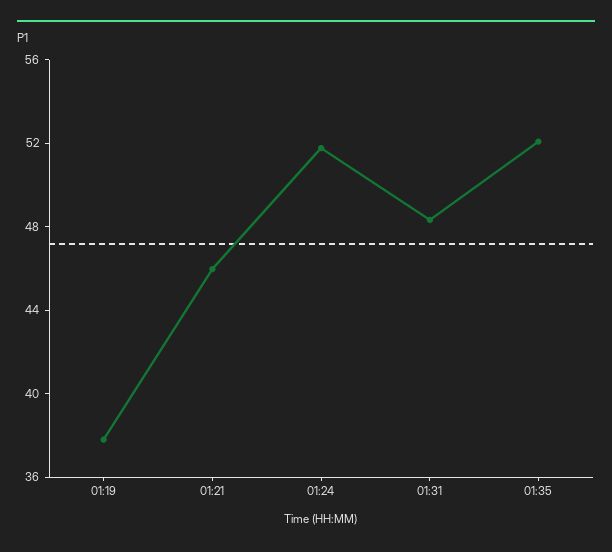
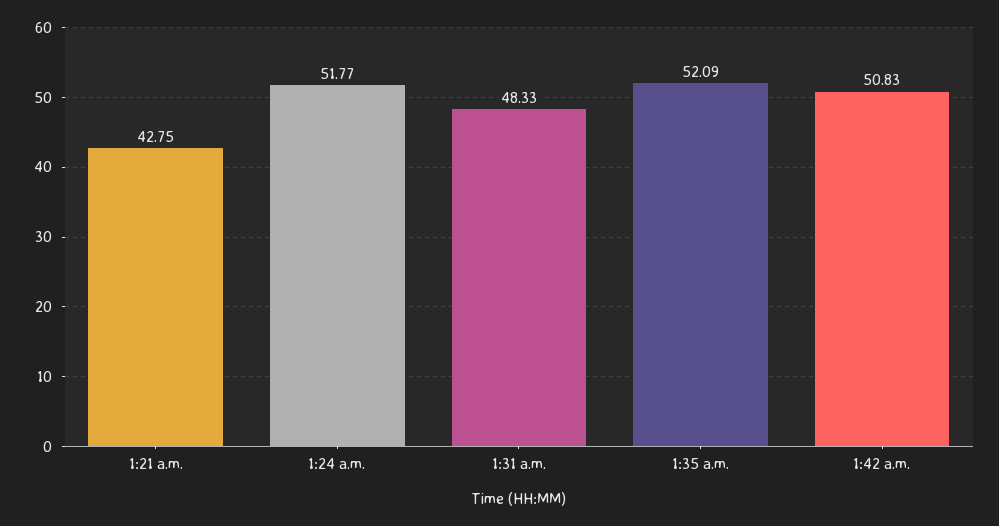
01:19: 38 -> none
01:21: 46 -> 42.75
1:42 a.m.: none -> 50.83

